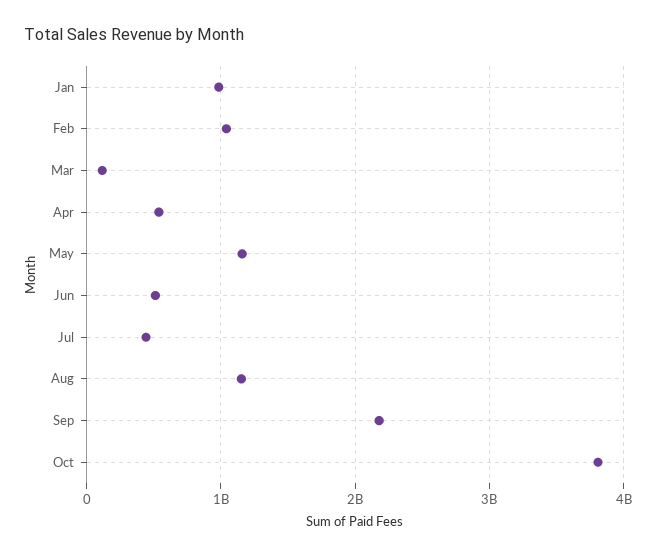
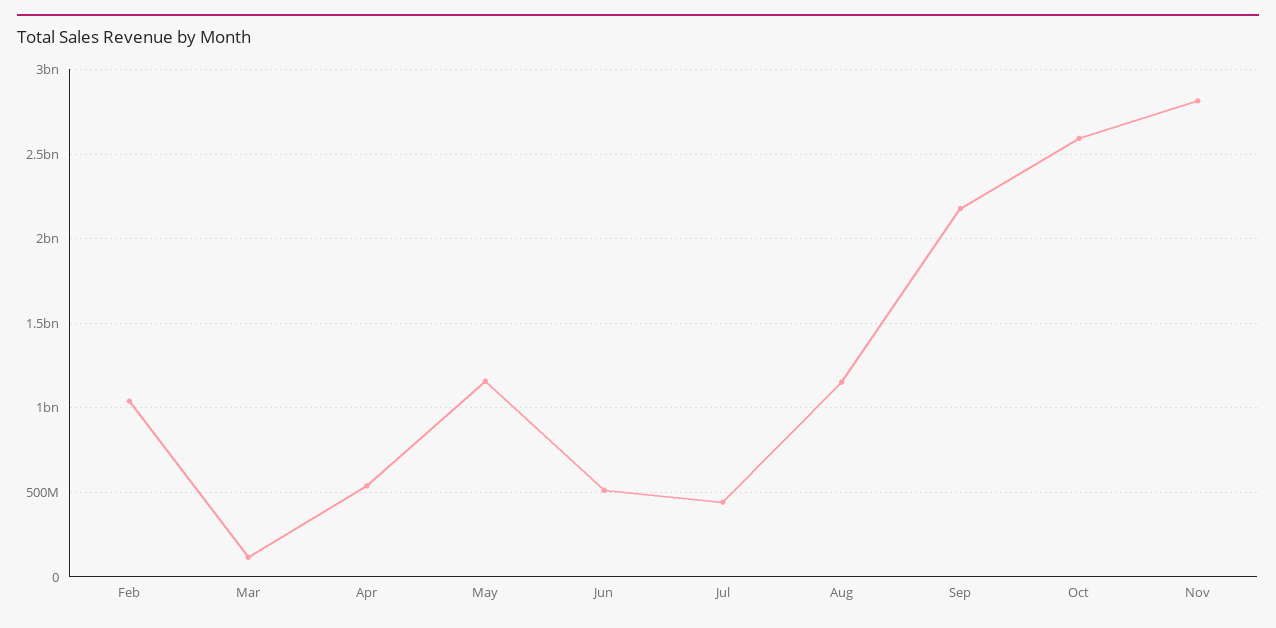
Jan: 1000000000 -> none
Oct: 3800000000 -> 2600000000
Nov: none -> 2800000000

